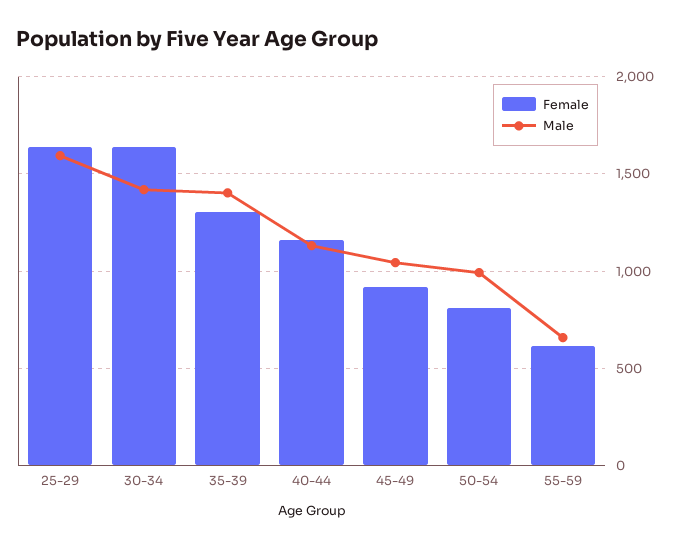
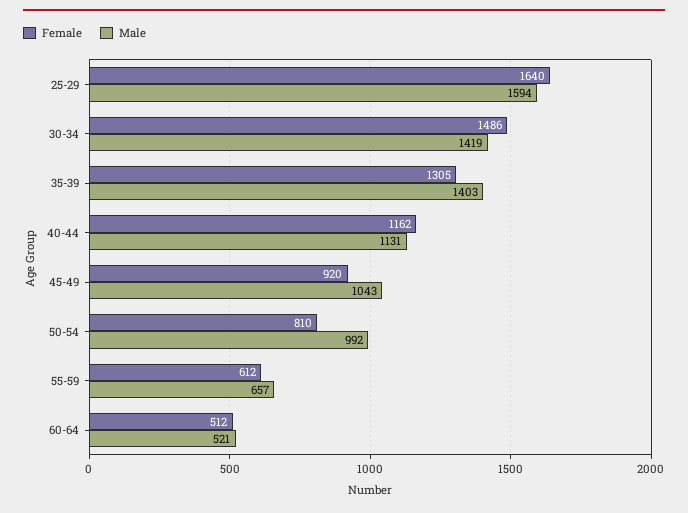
Female, 30-34: 1650 -> 1486
Female, 60-64: none -> 512
Male, 60-64: none -> 521

